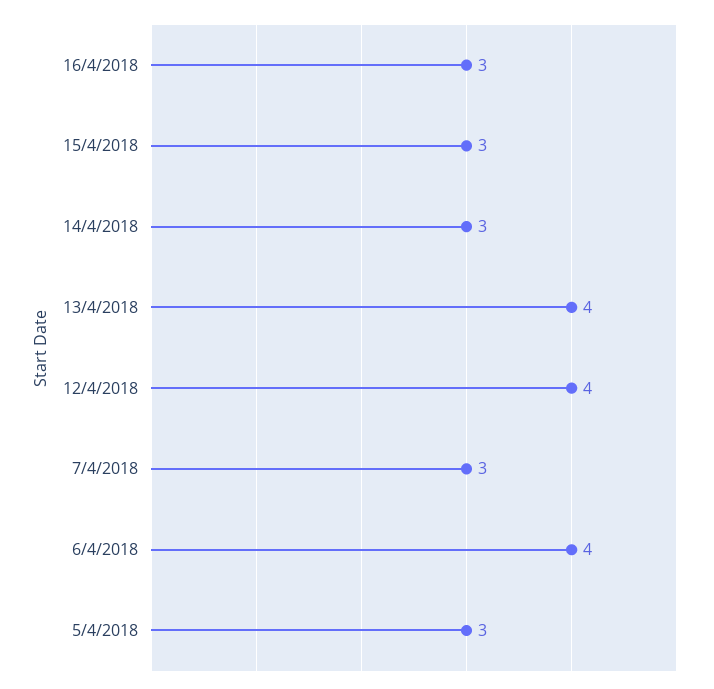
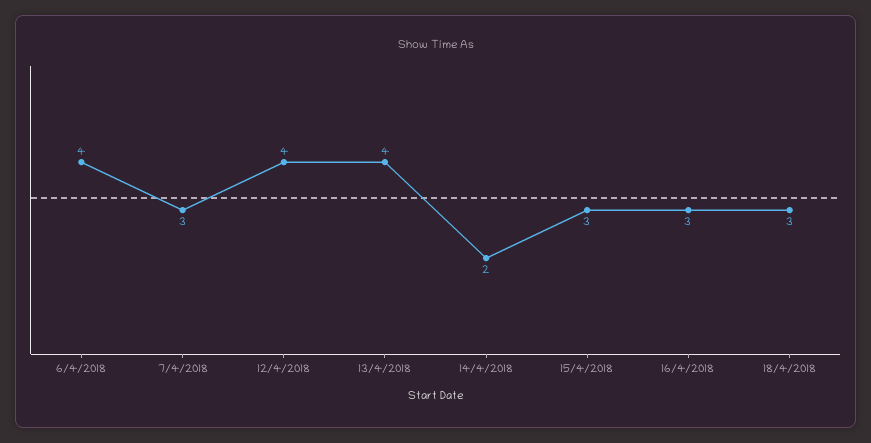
14/4/2018: 3 -> 2
5/4/2018: 3 -> none
18/4/2018: none -> 3

